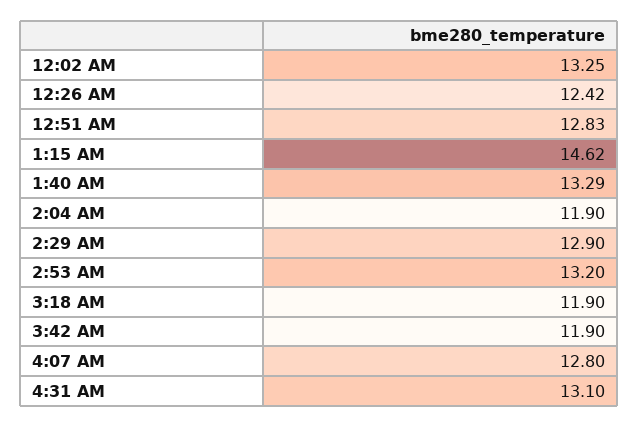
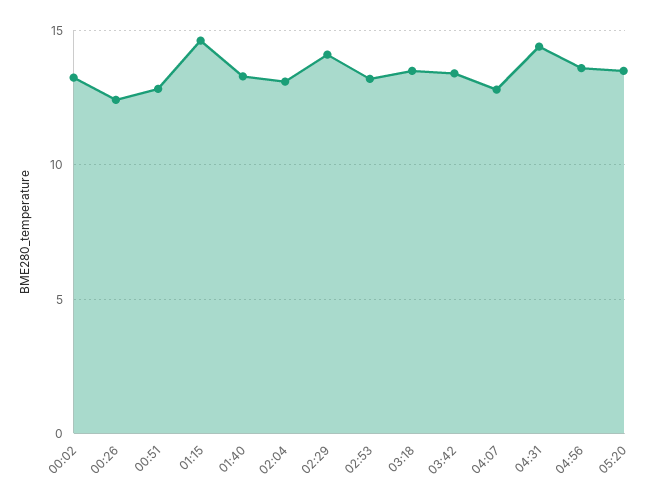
2:04 AM: 11.9 -> 13
2:29 AM: 12.9 -> 14
3:18 AM: 11.9 -> 13.5
3:42 AM: 11.9 -> 13.5
4:31 AM: 13.1 -> 14.5
04:56: none -> 13.5
05:20: none -> 13.5

